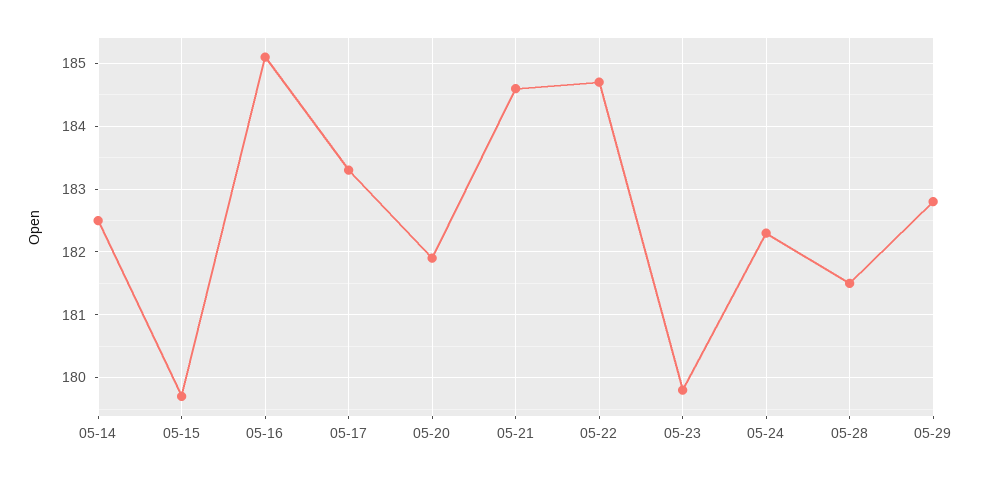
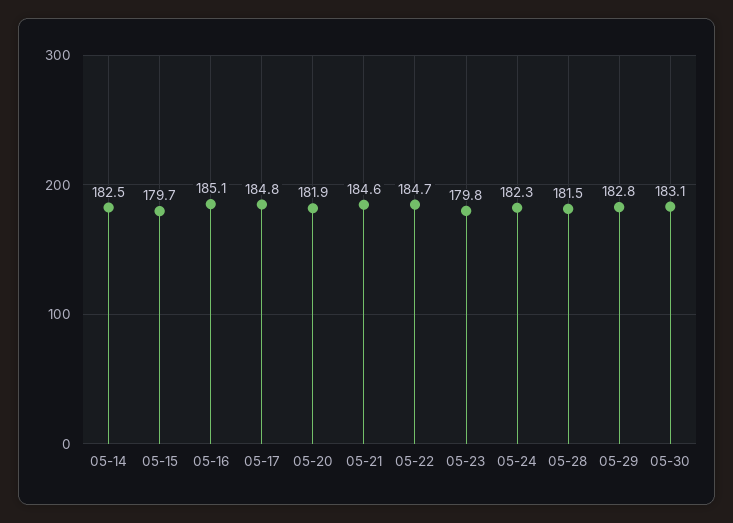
05-17: 183.3 -> 184.8
05-30: none -> 183.1

